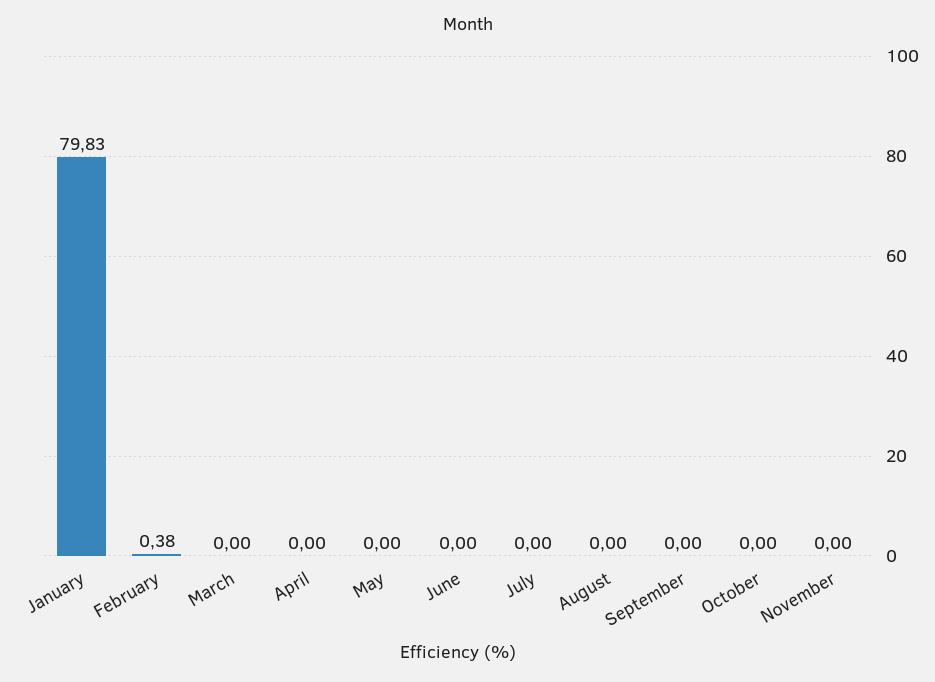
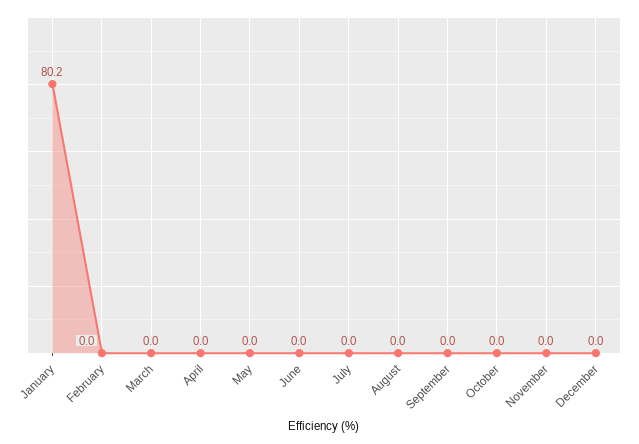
January: 79.83 -> 80.2
February: 0.38 -> 0
December: none -> 0

